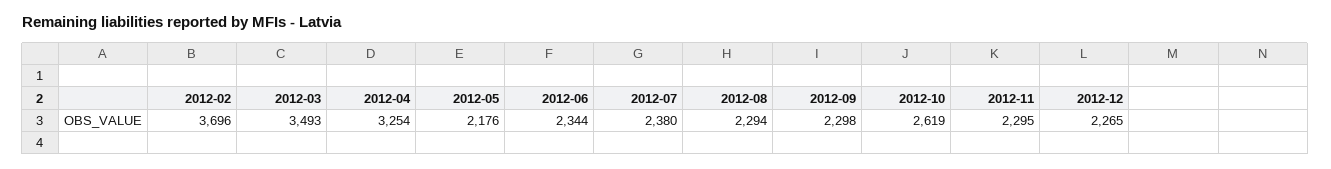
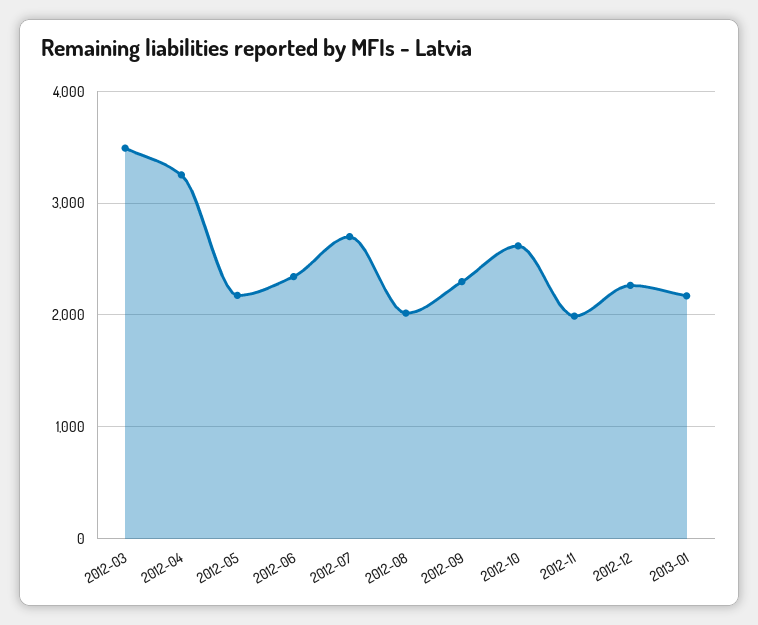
2012-02: 3696 -> none
2012-07: 2380 -> 2700
2012-08: 2294 -> 2000
2012-11: 2295 -> 2000
2013-01: none -> 2200

